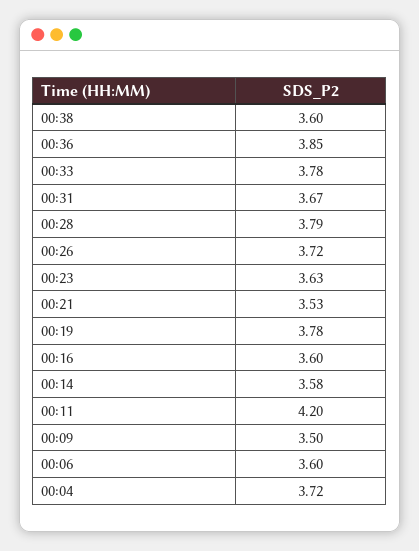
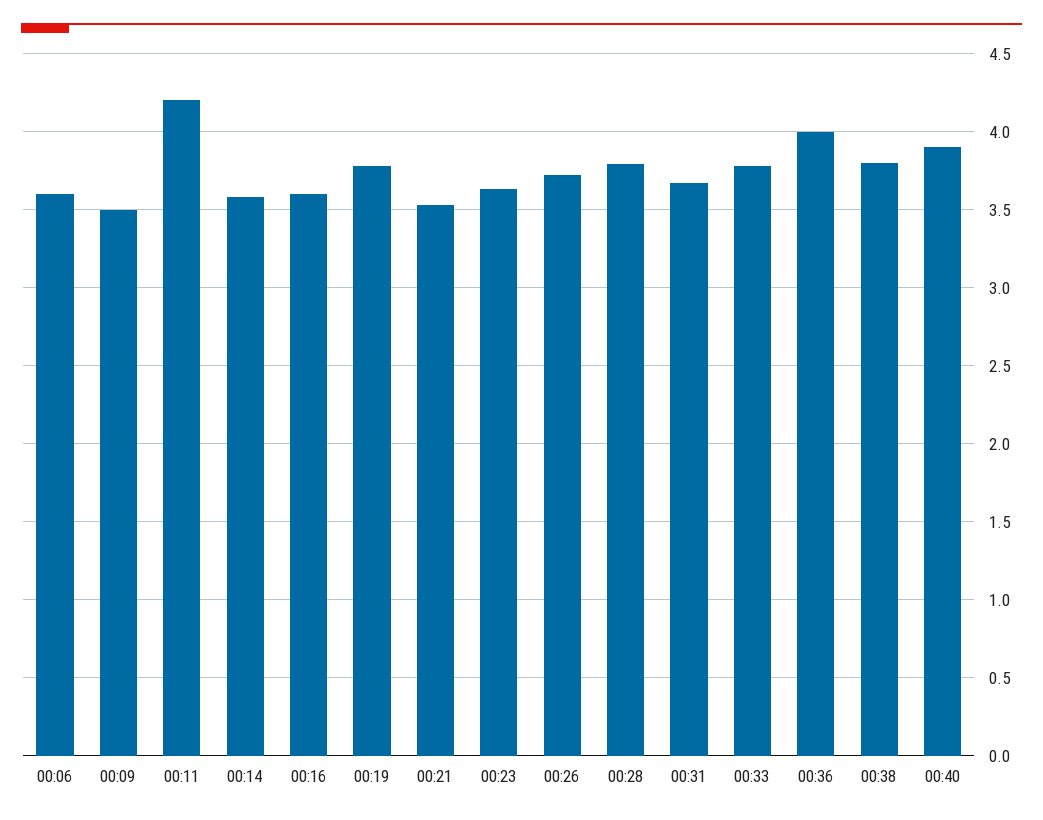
00:38: 3.6 -> 3.8
00:36: 3.85 -> 4
00:04: 3.72 -> none
00:40: none -> 3.9

